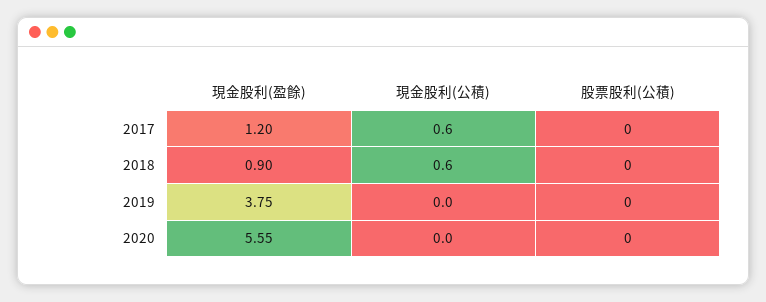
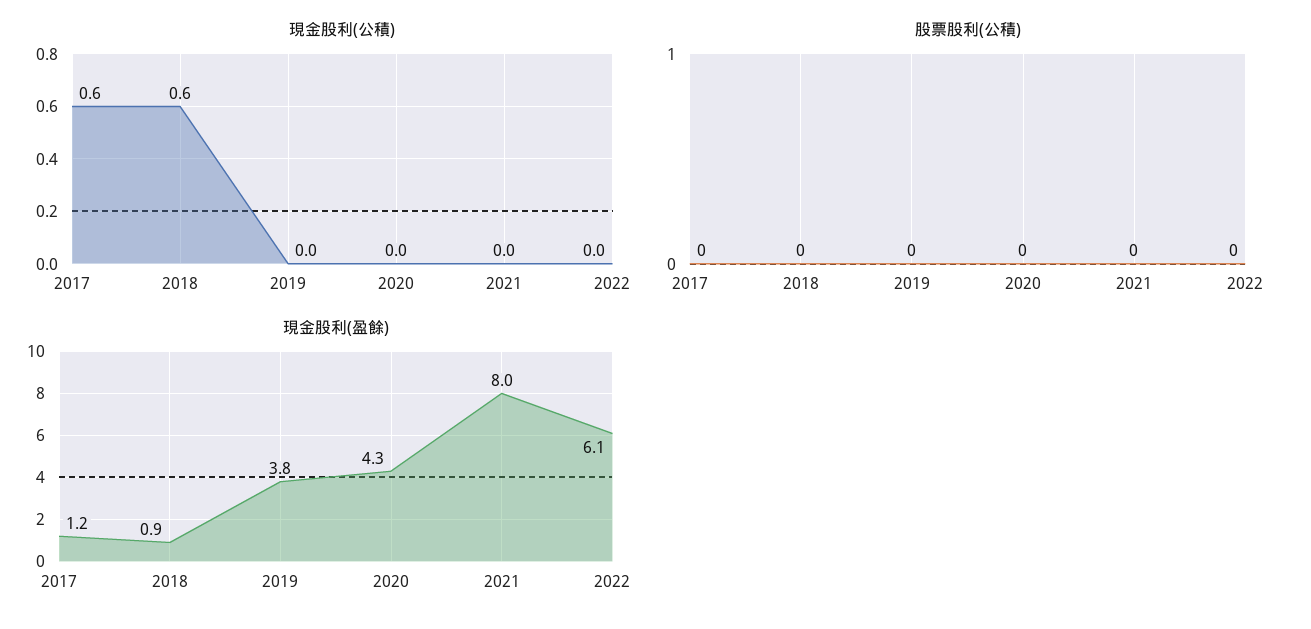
現金股利(盈餘), 2020: 5.55 -> 4.3
現金股利(公積), 2021: none -> 0
現金股利(公積), 2022: none -> 0
股票股利(公積), 2021: none -> 0
股票股利(公積), 2022: none -> 0
現金股利(盈餘), 2021: none -> 8
現金股利(盈餘), 2022: none -> 6.1

